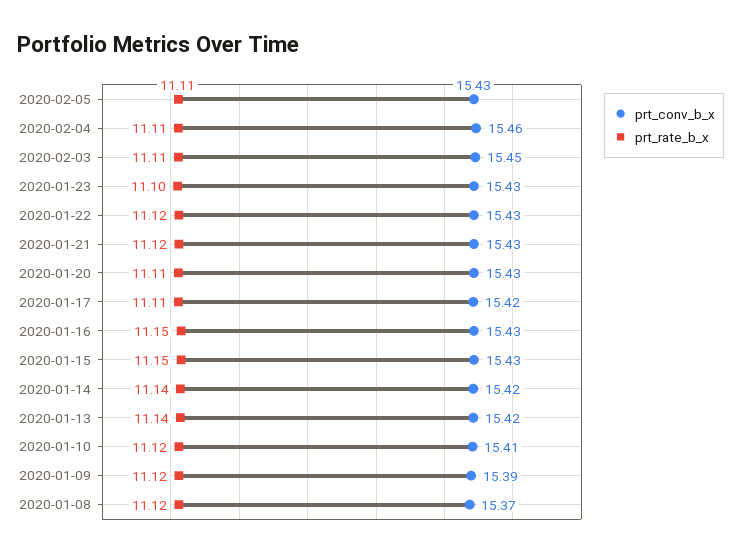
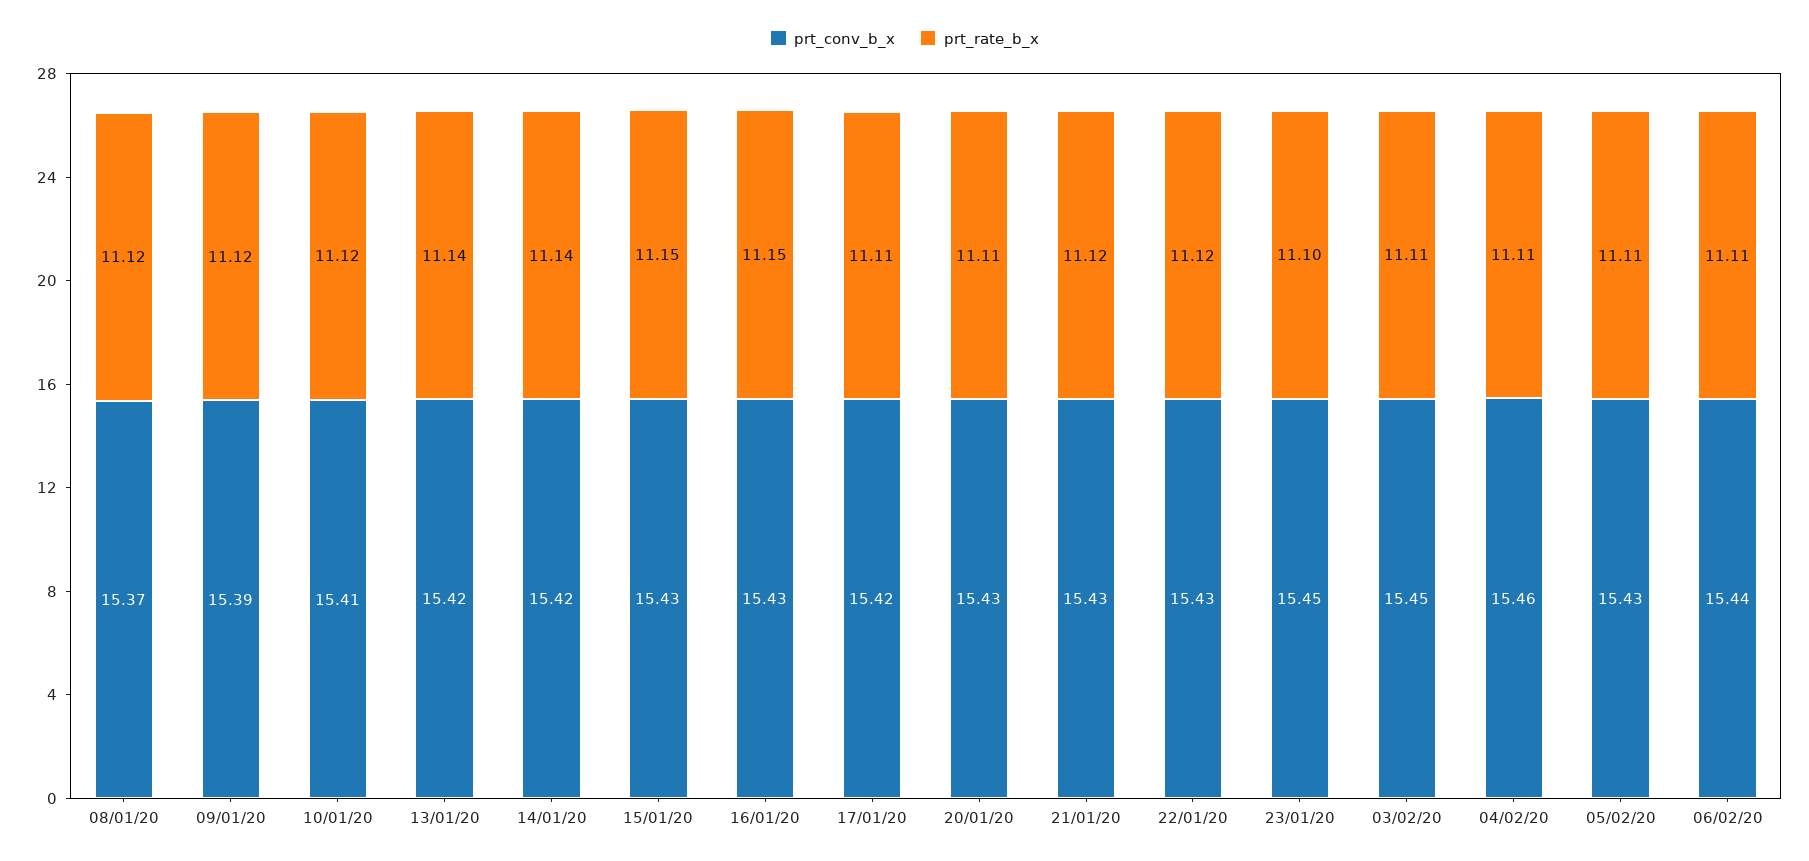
prt_conv_b_x, 2020-01-23: 15.43 -> 15.45
prt_conv_b_x, 06/02/20: none -> 15.44
prt_rate_b_x, 06/02/20: none -> 11.11

